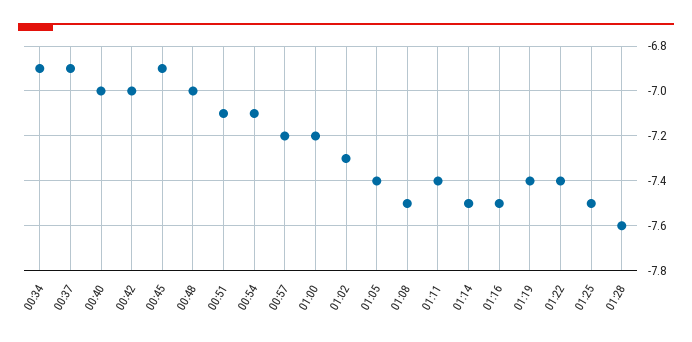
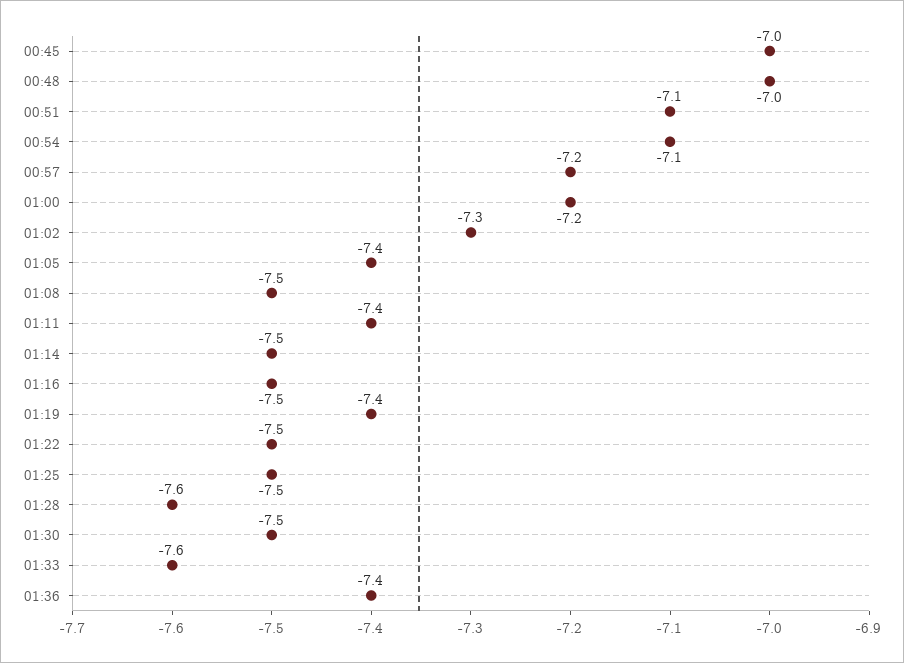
00:34: -6.9 -> none
00:37: -6.9 -> none
00:40: -7 -> none
00:42: -7 -> none
00:45: -6.9 -> -7
01:22: -7.4 -> -7.5
01:30: none -> -7.5
01:33: none -> -7.6
01:36: none -> -7.4

